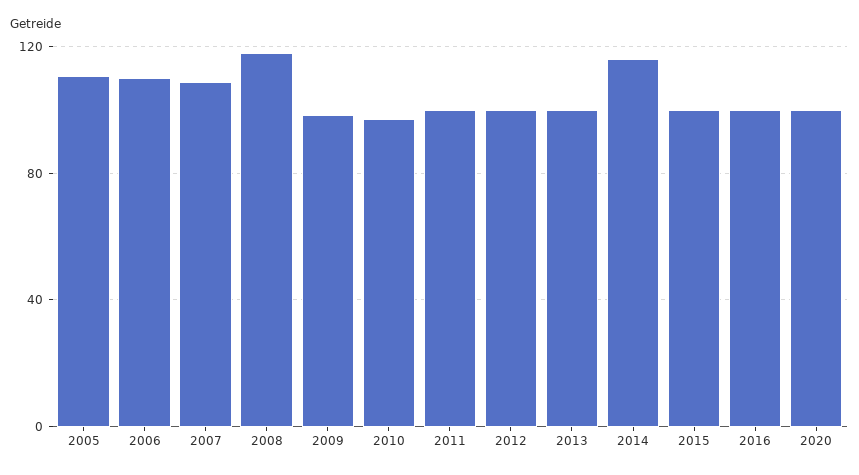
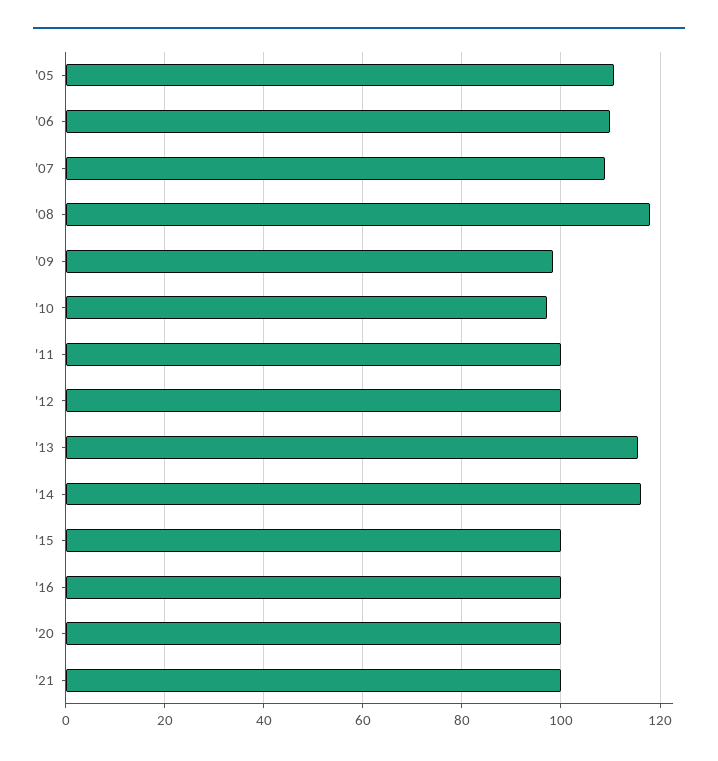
2013: 100 -> 116
'21: none -> 100

